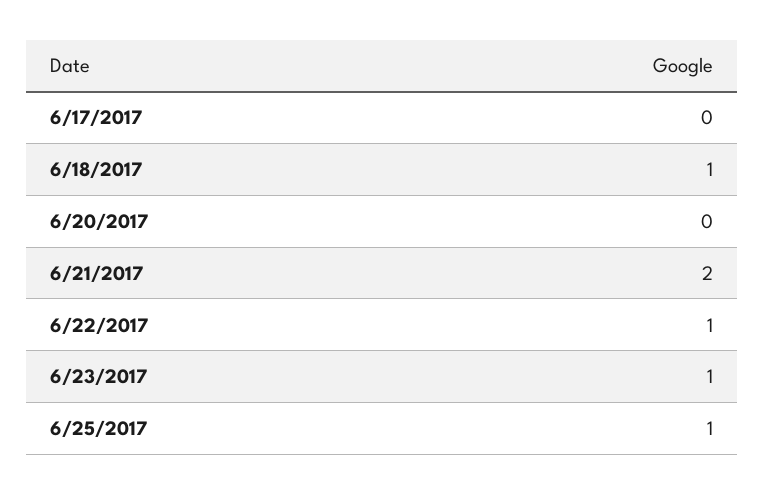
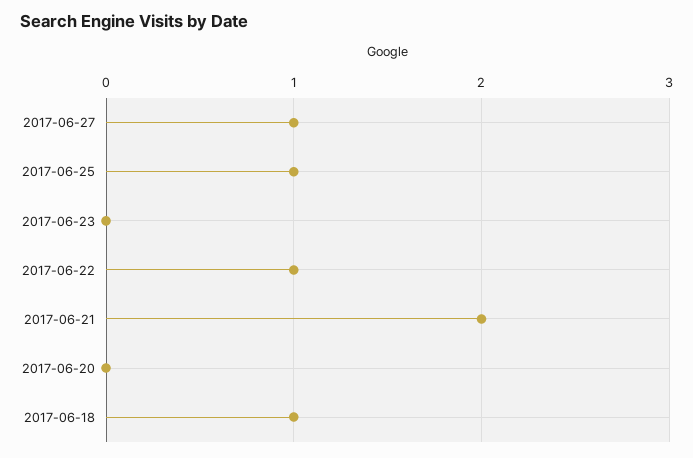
6/17/2017: 0 -> none
6/23/2017: 1 -> 0
2017-06-27: none -> 1

